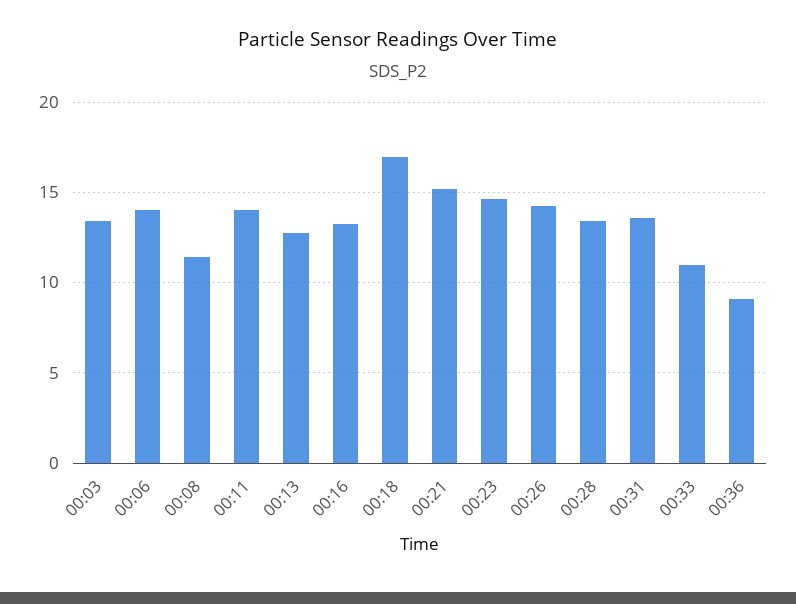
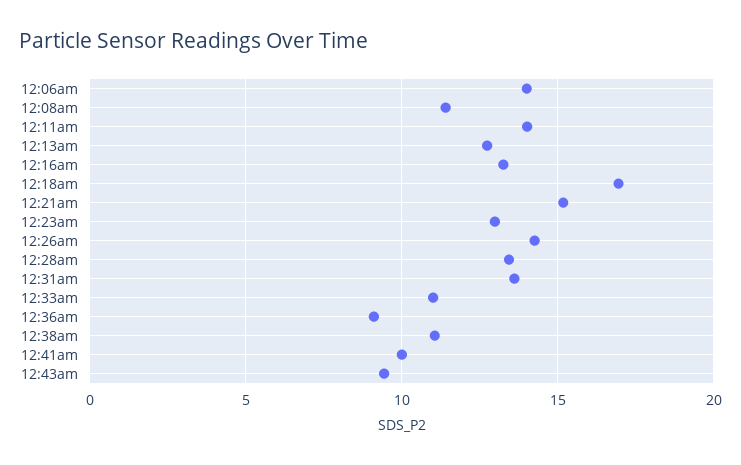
00:03: 13.5 -> none
00:23: 14.5 -> 13
12:38am: none -> 11
12:41am: none -> 10
12:43am: none -> 9.5

